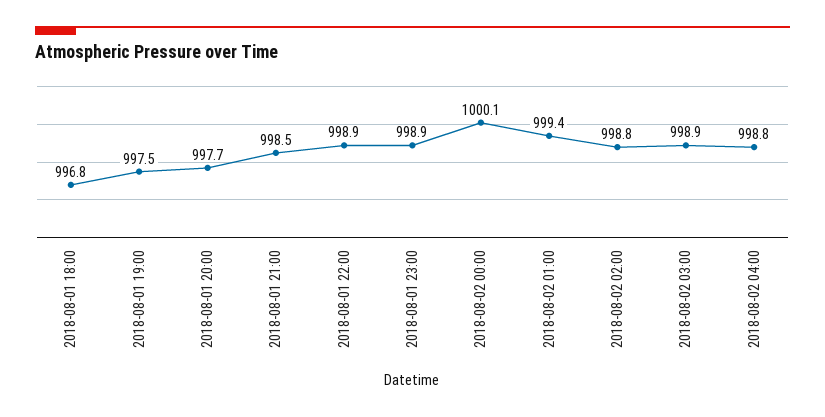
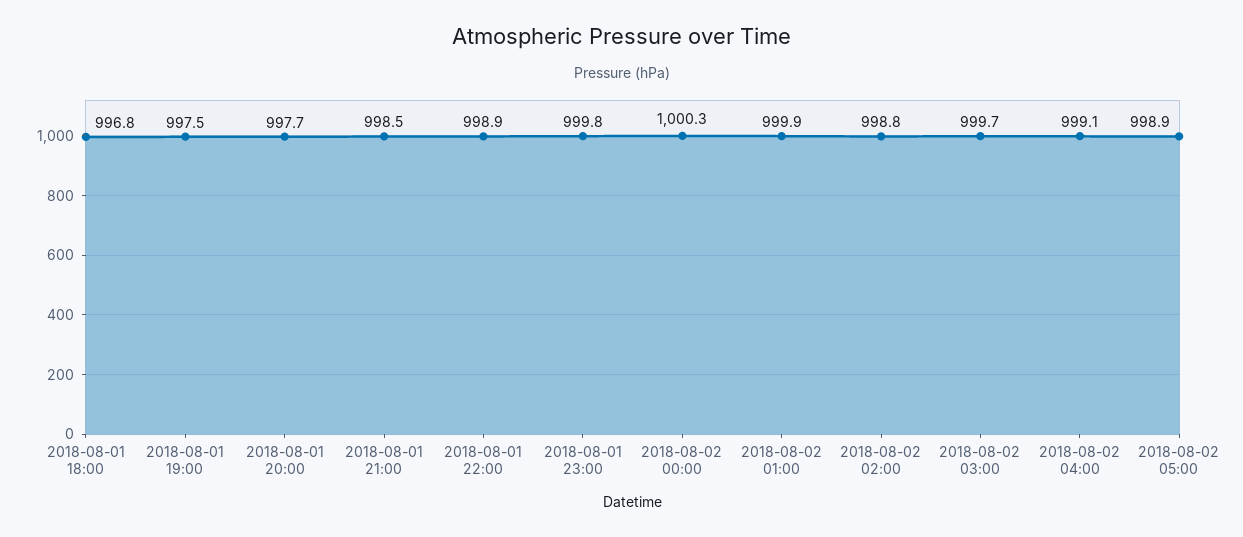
2018-08-01 23:00: 998.9 -> 999.8
2018-08-02 00:00: 1000.1 -> 1000.3
2018-08-02 01:00: 999.4 -> 999.9
2018-08-02 03:00: 998.9 -> 999.7
2018-08-02 04:00: 998.8 -> 999.1
2018-08-02 05:00: none -> 998.9

